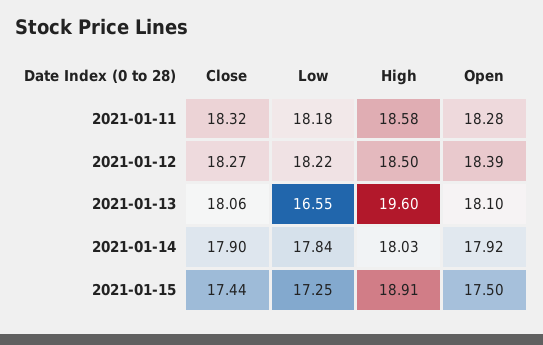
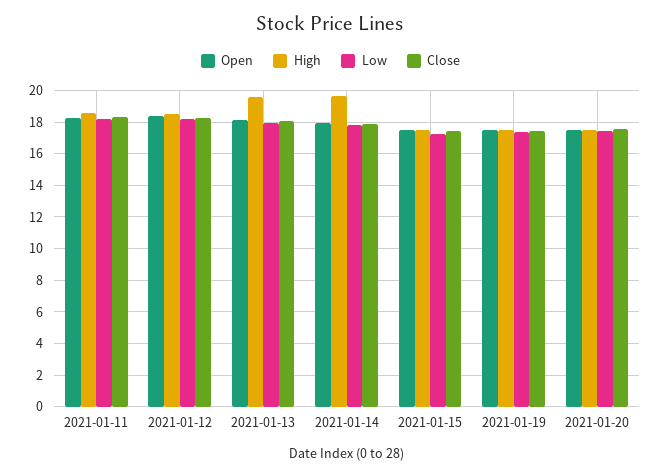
Low, 2021-01-13: 16.55 -> 18
High, 2021-01-14: 18.03 -> 19.5
High, 2021-01-15: 18.91 -> 17.5
Open, 2021-01-19: none -> 17.5
High, 2021-01-19: none -> 17.5
Low, 2021-01-19: none -> 17.5
Close, 2021-01-19: none -> 17.5
Open, 2021-01-20: none -> 17.5
High, 2021-01-20: none -> 17.5
Low, 2021-01-20: none -> 17.5
Close, 2021-01-20: none -> 17.5

